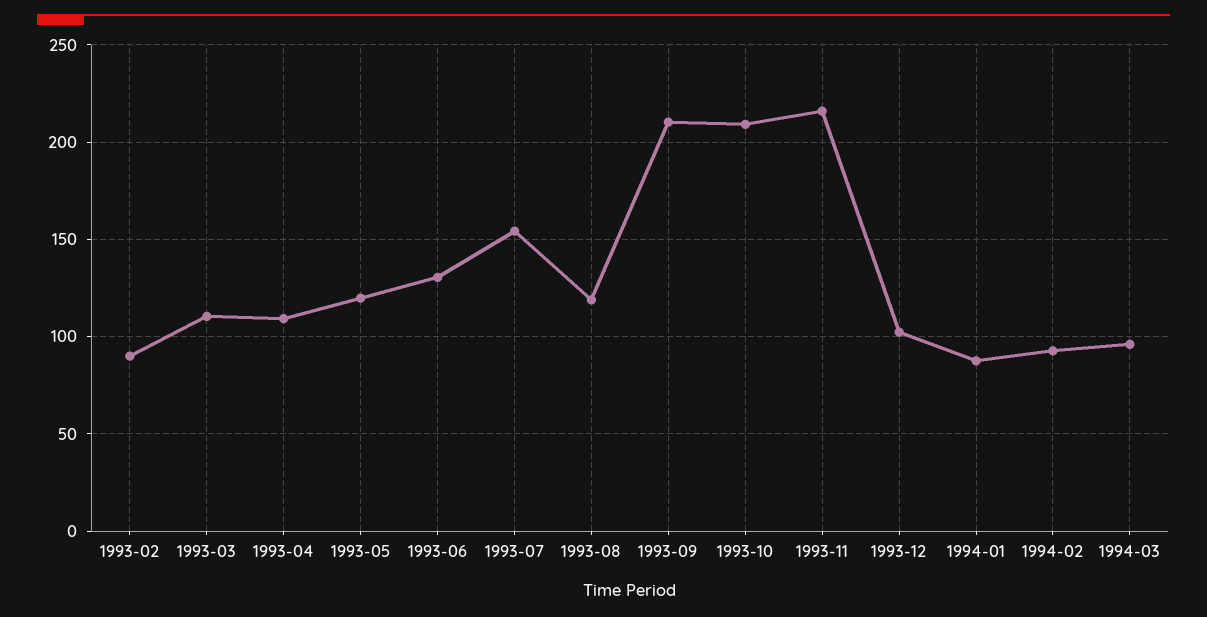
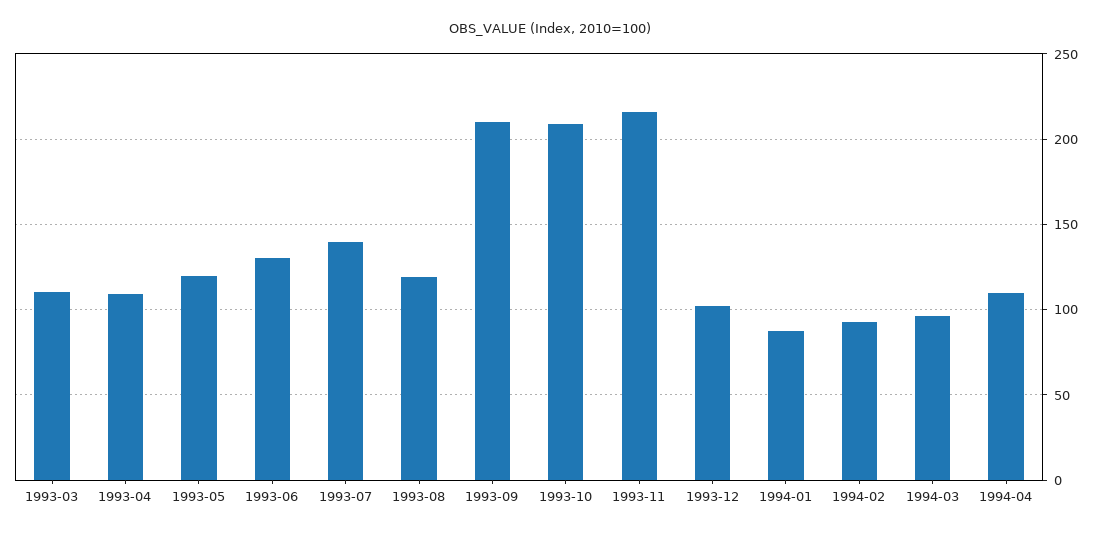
1993-02: 90 -> none
1993-07: 155 -> 140
1994-04: none -> 110

